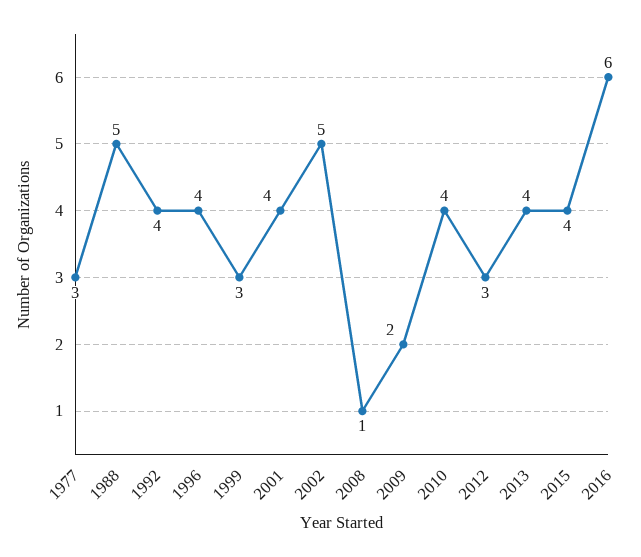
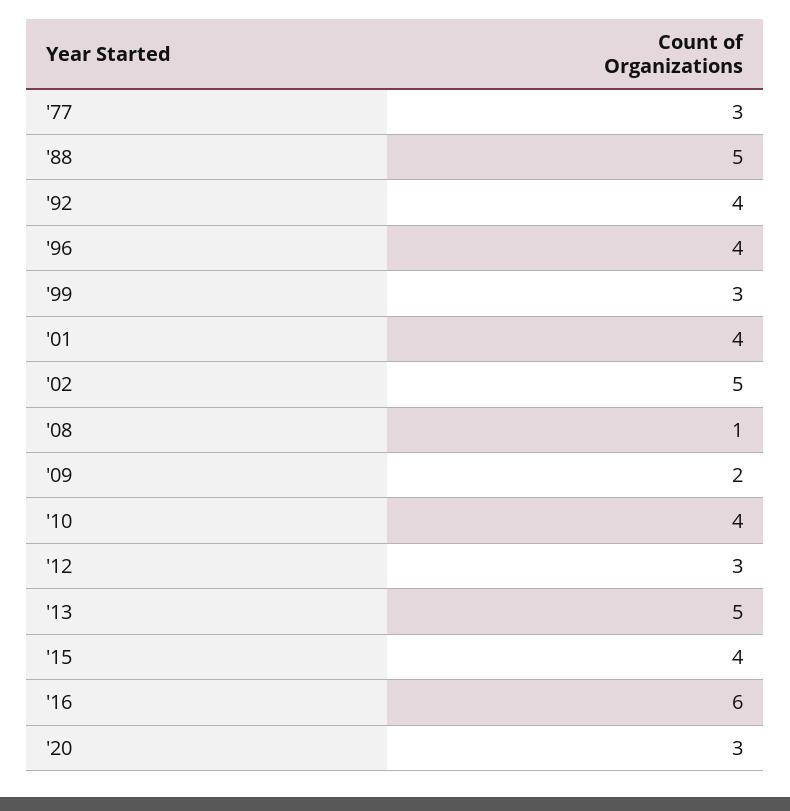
2013: 4 -> 5
'20: none -> 3

